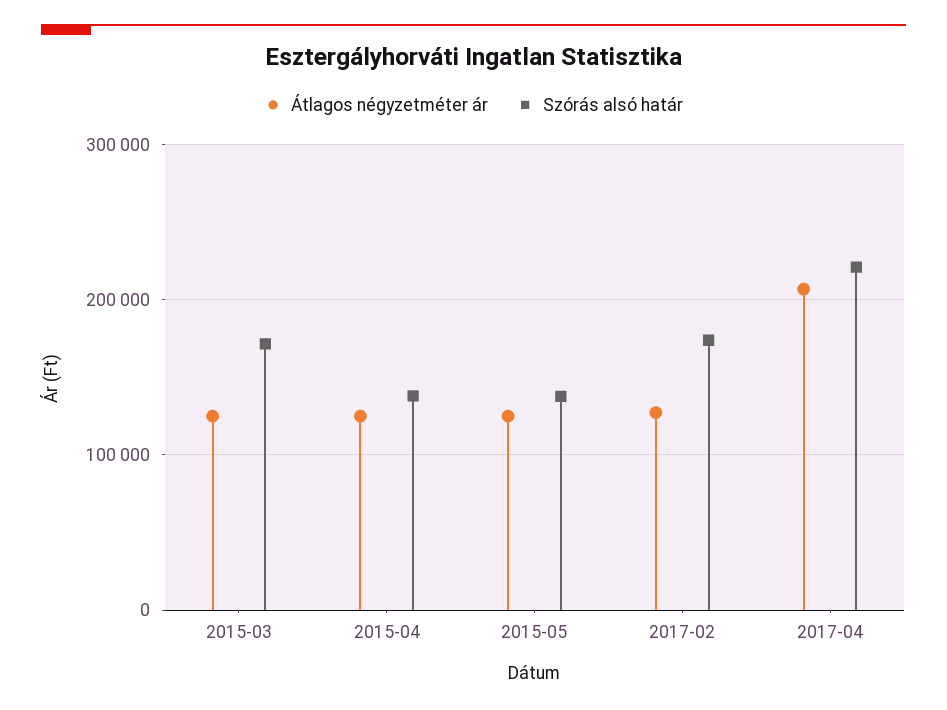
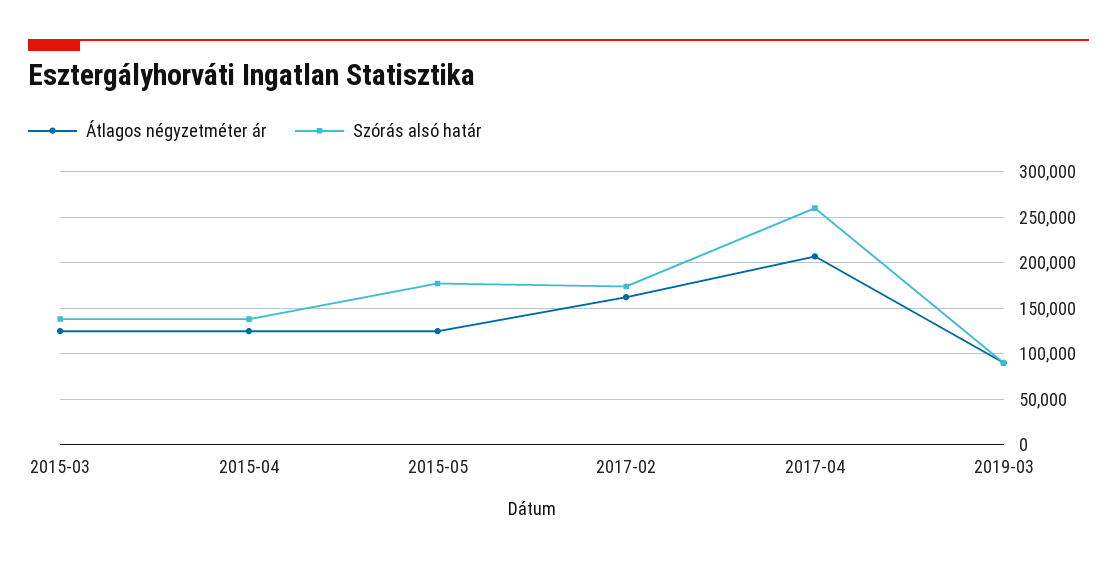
Szórás alsó határ, 2015-03: 170000 -> 140000
Szórás alsó határ, 2015-05: 140000 -> 180000
Átlagos négyzetméter ár, 2017-02: 130000 -> 160000
Szórás alsó határ, 2017-04: 220000 -> 260000
Átlagos négyzetméter ár, 2019-03: none -> 90000
Szórás alsó határ, 2019-03: none -> 90000

